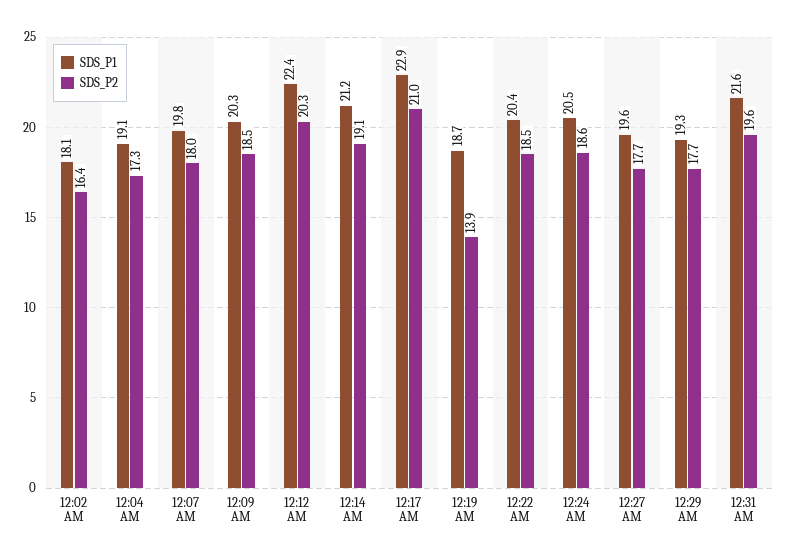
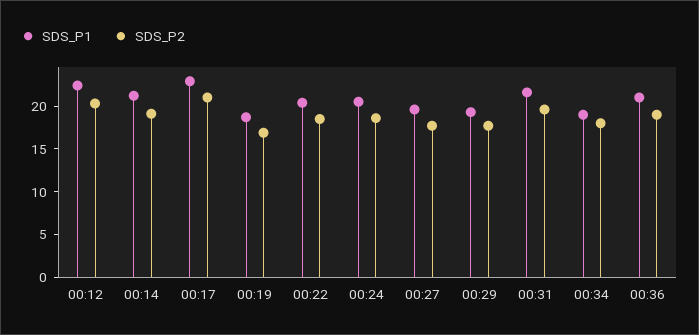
SDS_P1, 12:02 AM: 18.1 -> none
SDS_P2, 12:02 AM: 16.4 -> none
SDS_P1, 12:04 AM: 19.1 -> none
SDS_P2, 12:04 AM: 17.3 -> none
SDS_P1, 12:07 AM: 19.8 -> none
SDS_P2, 12:07 AM: 18 -> none
SDS_P1, 12:09 AM: 20.3 -> none
SDS_P2, 12:09 AM: 18.5 -> none
SDS_P2, 12:19 AM: 13.9 -> 17
SDS_P1, 00:34: none -> 19
SDS_P2, 00:34: none -> 18
SDS_P1, 00:36: none -> 21
SDS_P2, 00:36: none -> 19

